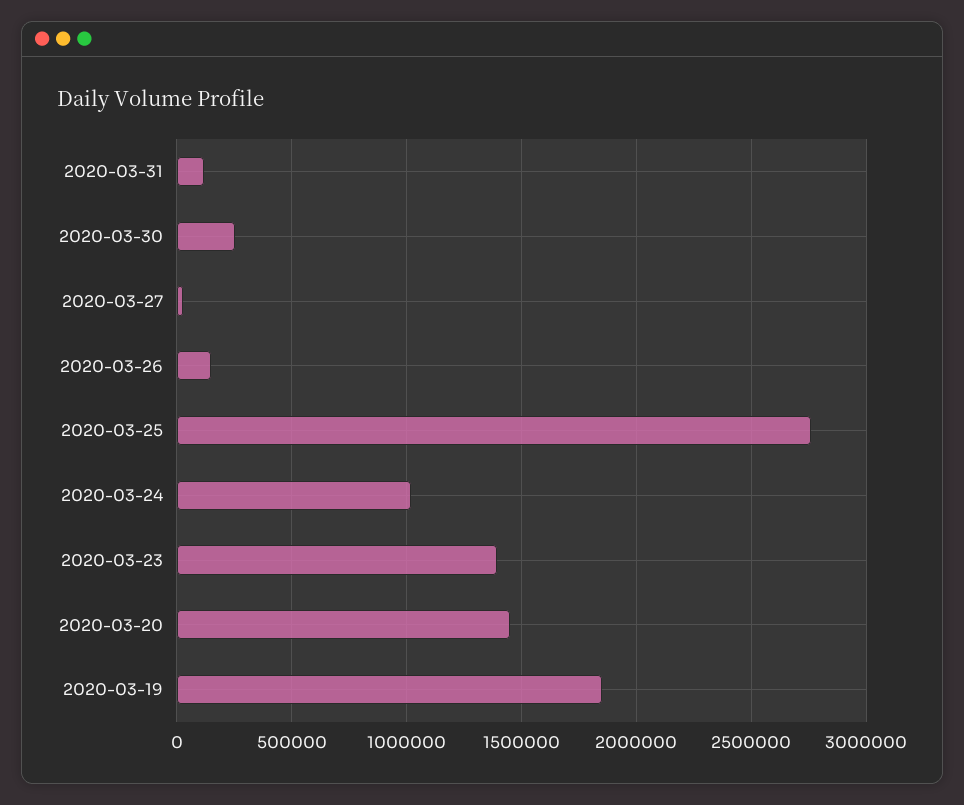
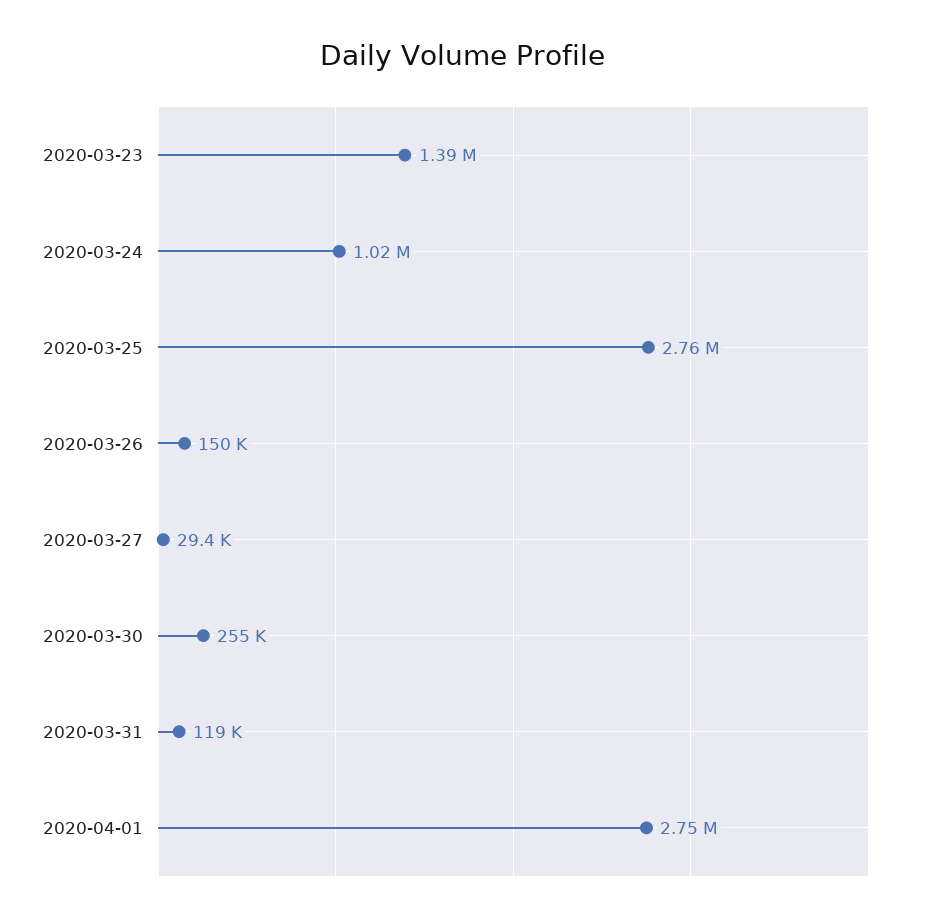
2020-03-20: 1450000 -> none
2020-03-19: 1850000 -> none
2020-04-01: none -> 2750000

